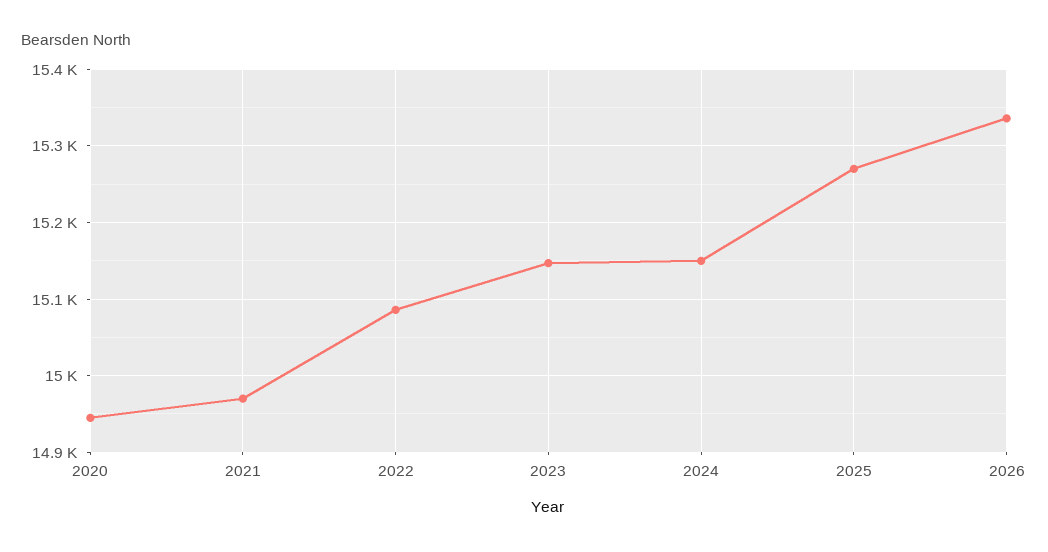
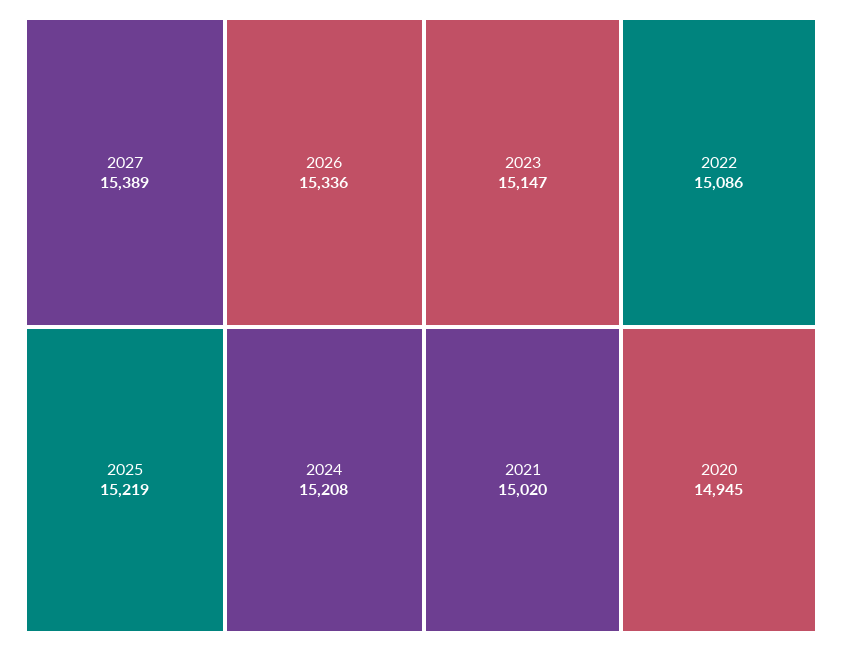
2021: 14970 -> 15020
2024: 15150 -> 15208
2025: 15270 -> 15219
2027: none -> 15389

